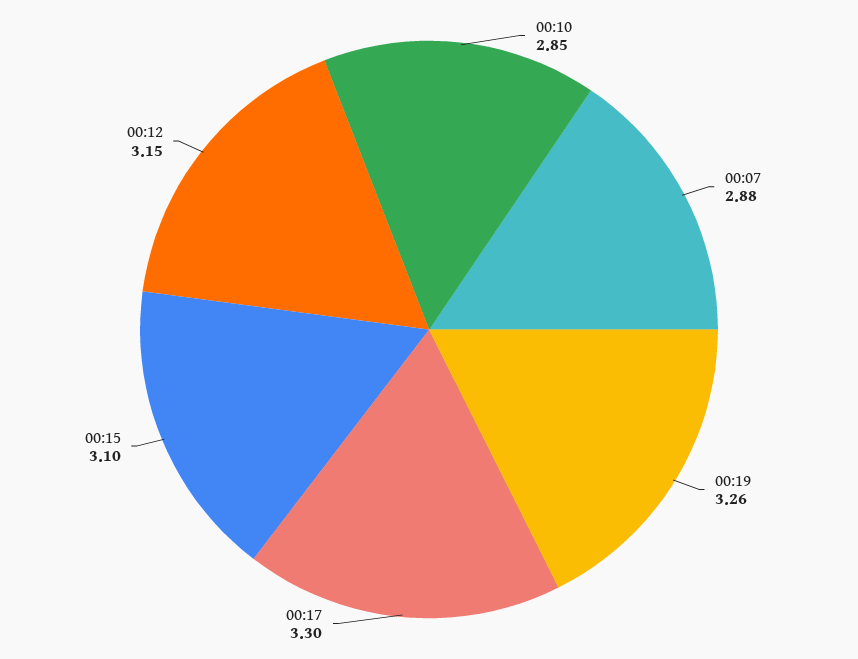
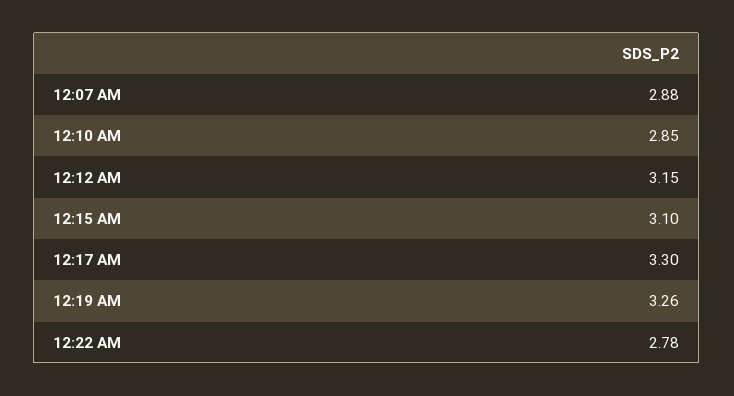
12:22 AM: none -> 2.78

